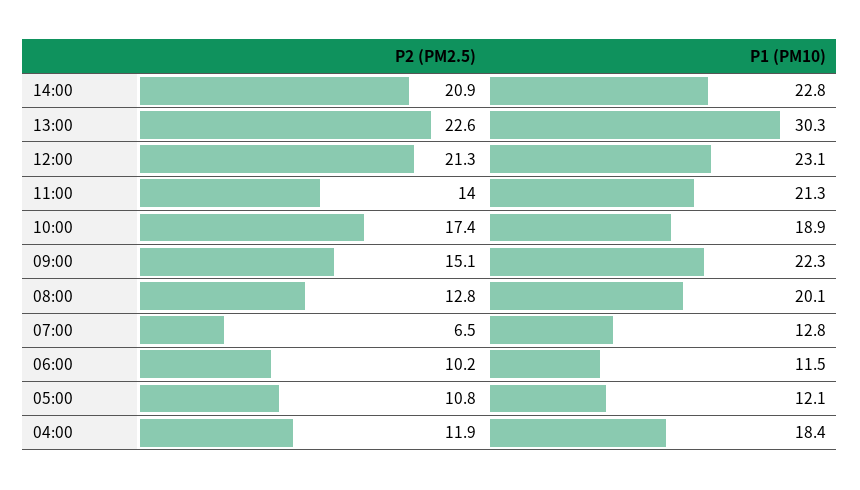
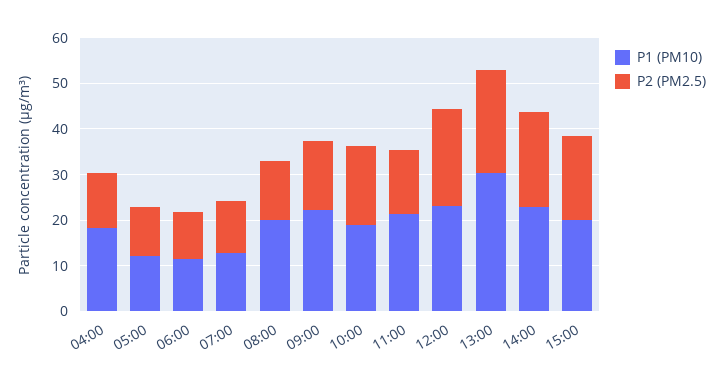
P2 (PM2.5), 07:00: 6.5 -> 12
P1 (PM10), 15:00: none -> 20
P2 (PM2.5), 15:00: none -> 18

